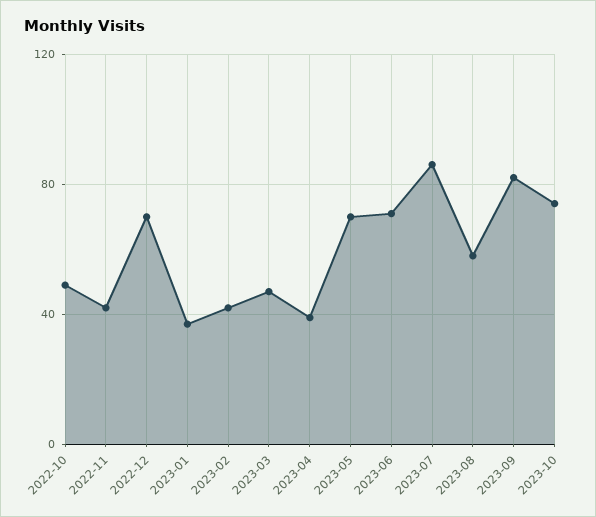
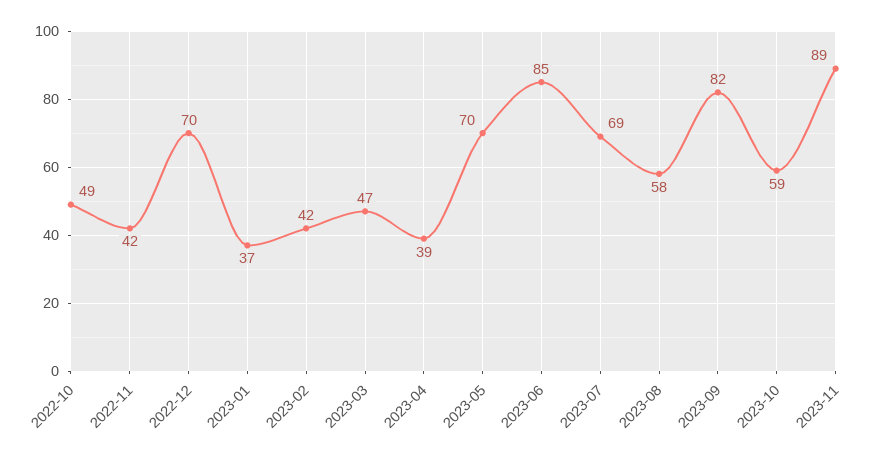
2023-06: 70 -> 85
2023-07: 85 -> 69
2023-10: 75 -> 59
2023-11: none -> 89

